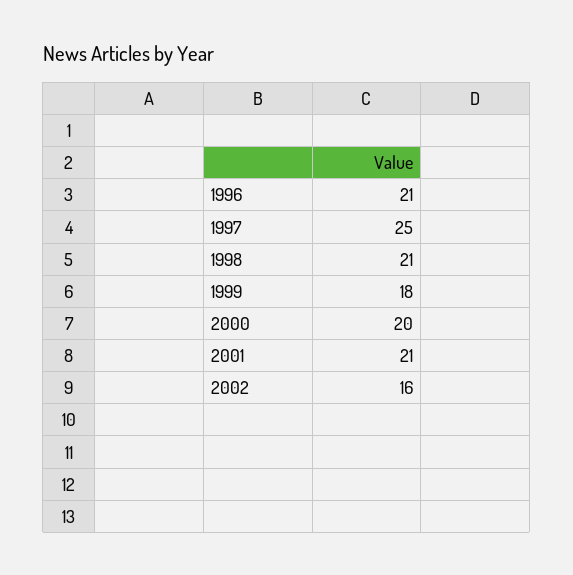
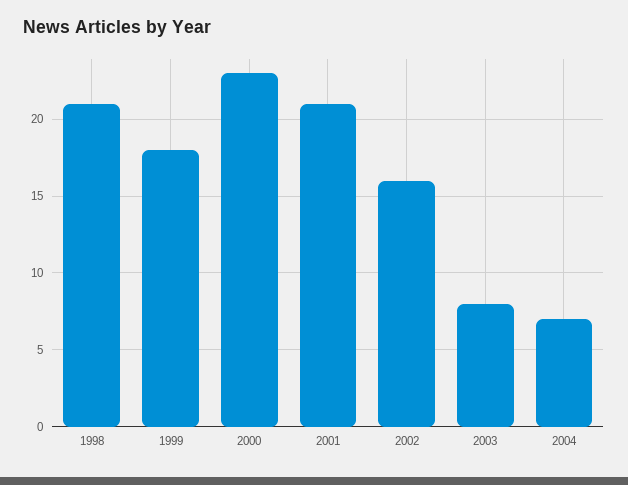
1996: 21 -> none
1997: 25 -> none
2000: 20 -> 23
2003: none -> 8
2004: none -> 7

